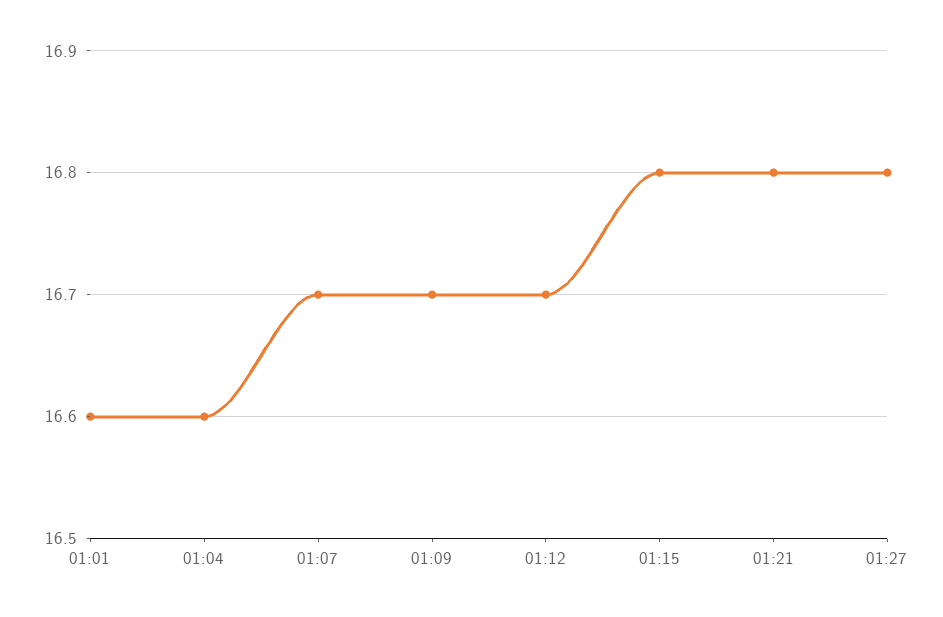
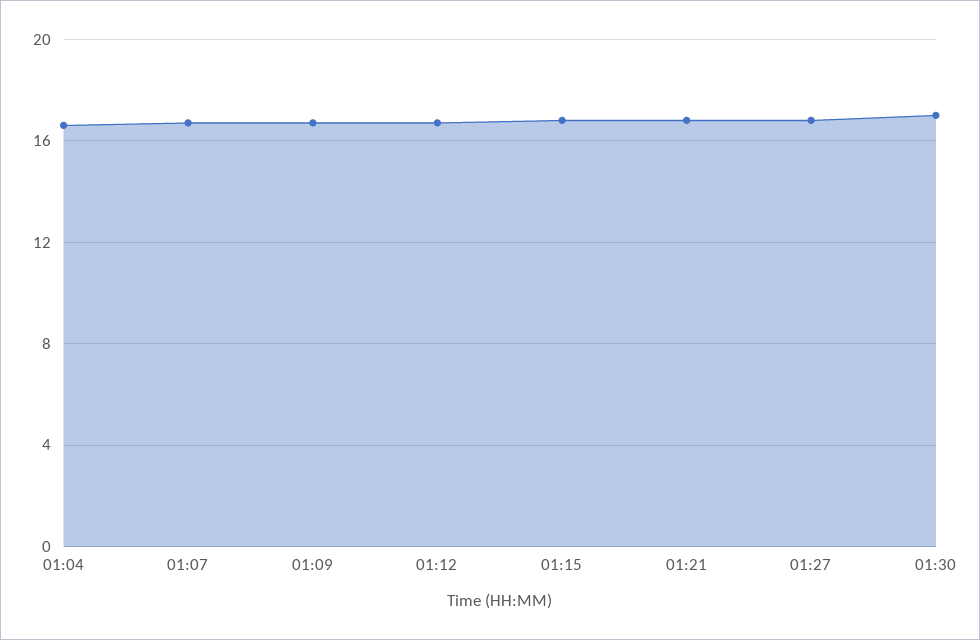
01:01: 16.6 -> none
01:30: none -> 17

